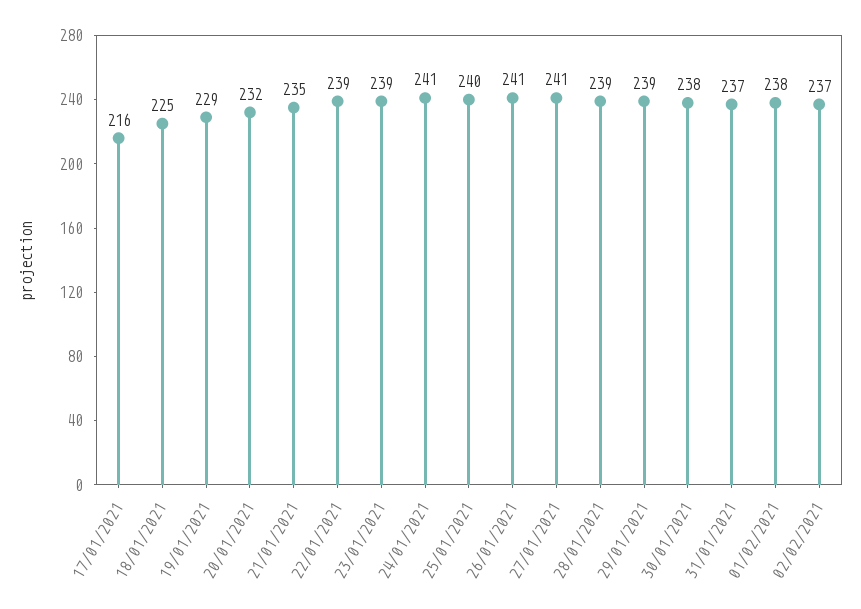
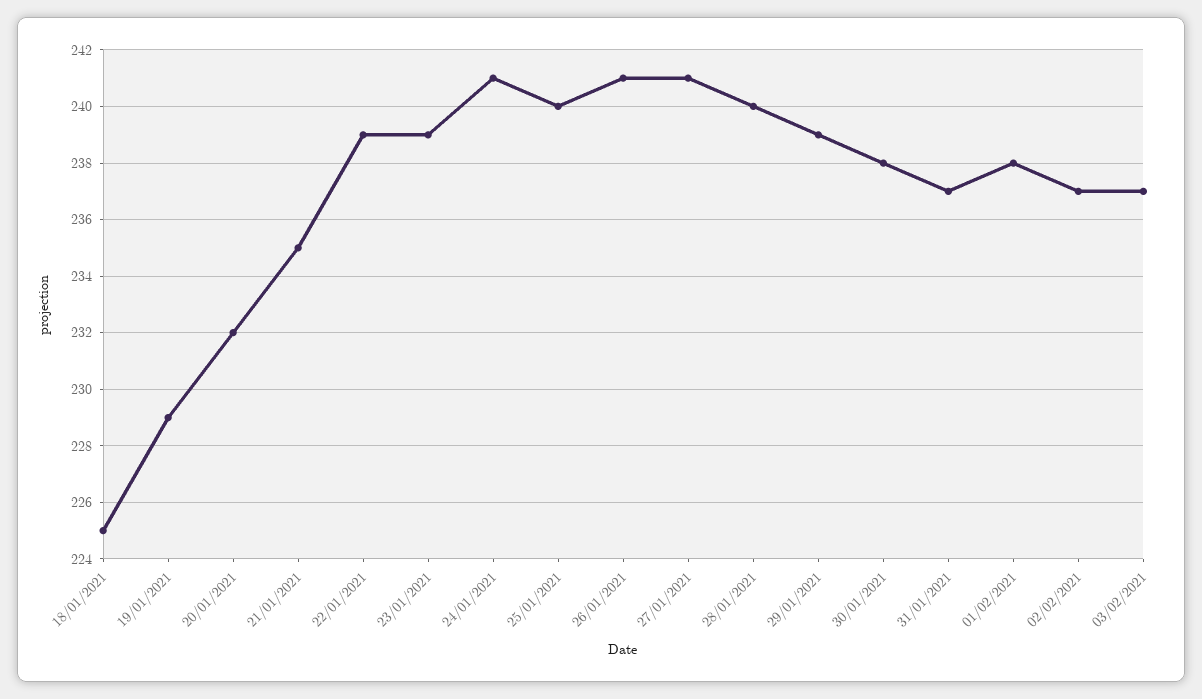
17/01/2021: 216 -> none
28/01/2021: 239 -> 240
03/02/2021: none -> 237

